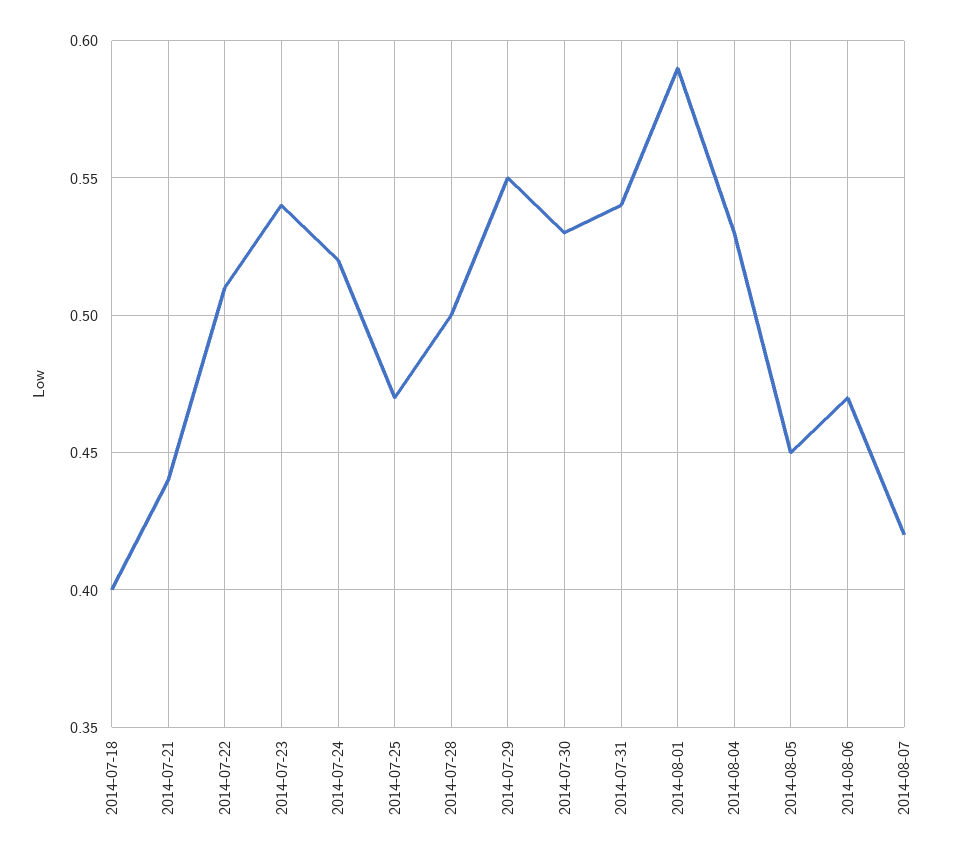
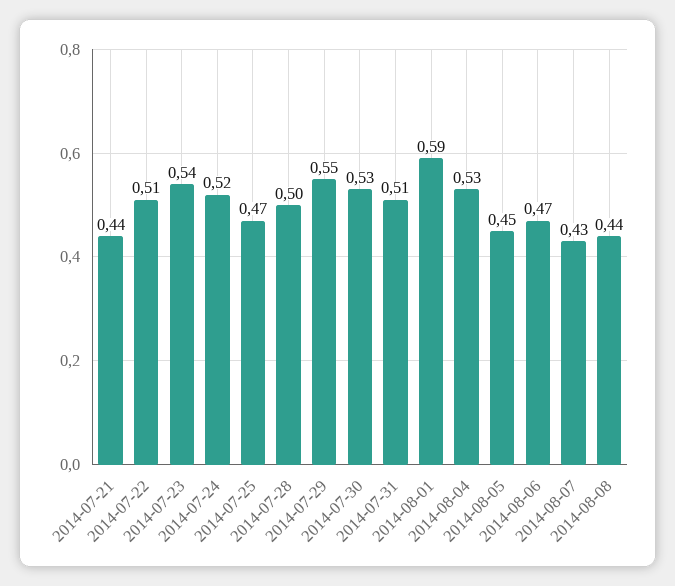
2014-07-18: 0.4 -> none
2014-07-31: 0.54 -> 0.51
2014-08-07: 0.42 -> 0.43
2014-08-08: none -> 0.44

